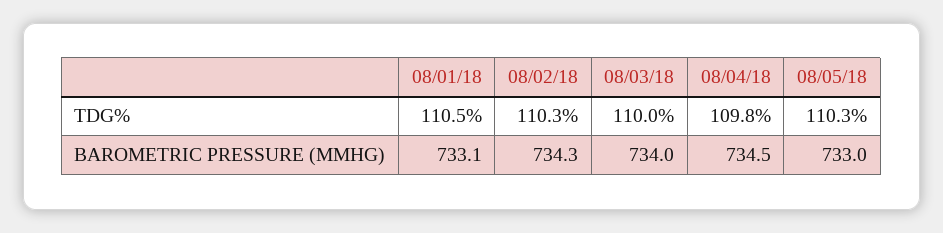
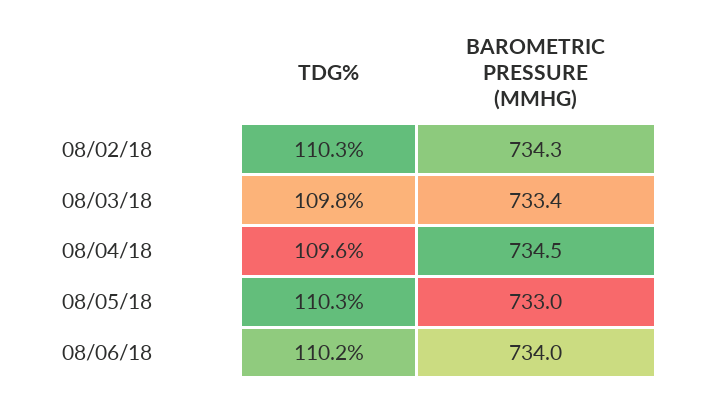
08/01/18, TDG%: 110.5 -> none
08/03/18, TDG%: 110 -> 109.8
08/04/18, TDG%: 109.8 -> 109.6
08/01/18, BAROMETRIC PRESSURE (MMHG): 733.1 -> none
08/03/18, BAROMETRIC PRESSURE (MMHG): 734 -> 733.4
08/06/18, TDG%: none -> 110.2
08/06/18, BAROMETRIC PRESSURE (MMHG): none -> 734

